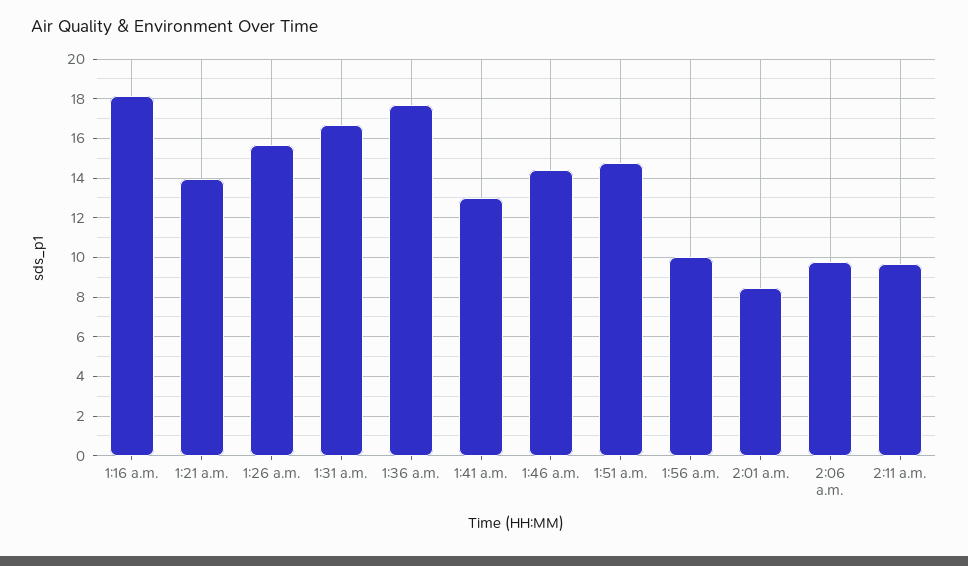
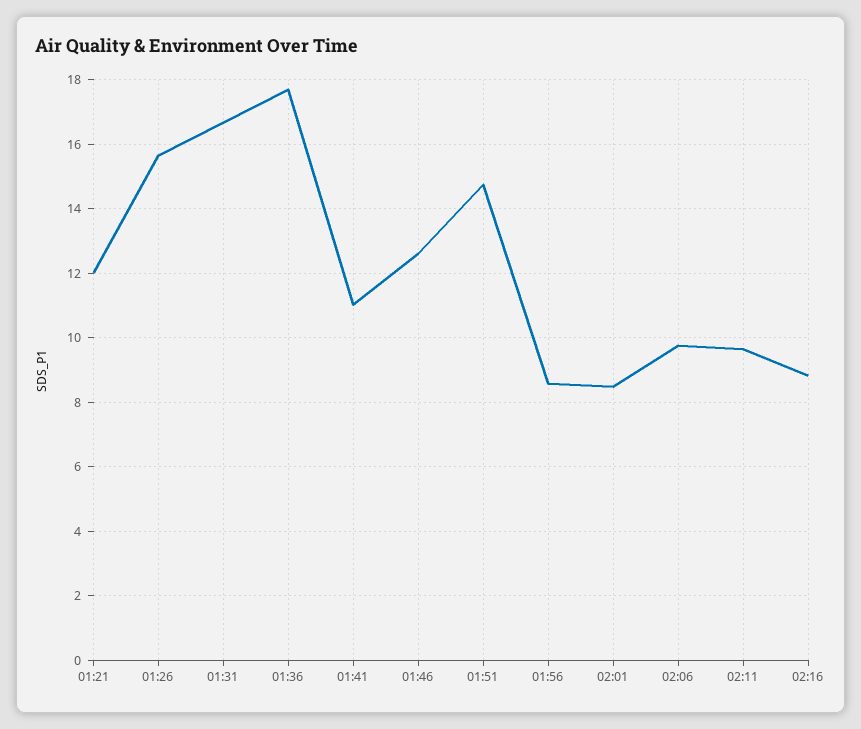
1:16 a.m.: 18 -> none
1:21 a.m.: 14 -> 12
1:41 a.m.: 13 -> 11
1:46 a.m.: 14.5 -> 12.6
1:56 a.m.: 10 -> 8.6
02:16: none -> 8.8

